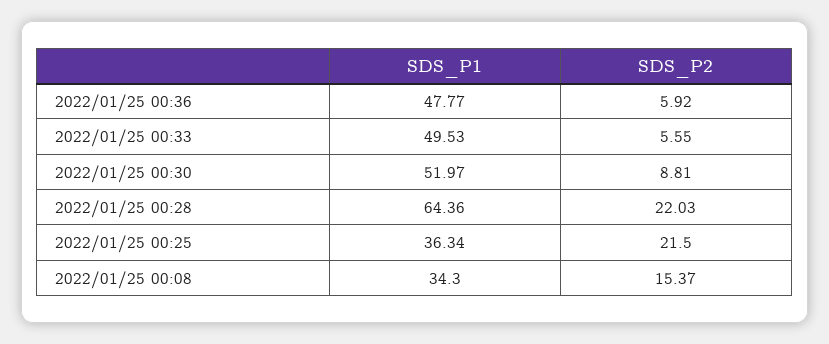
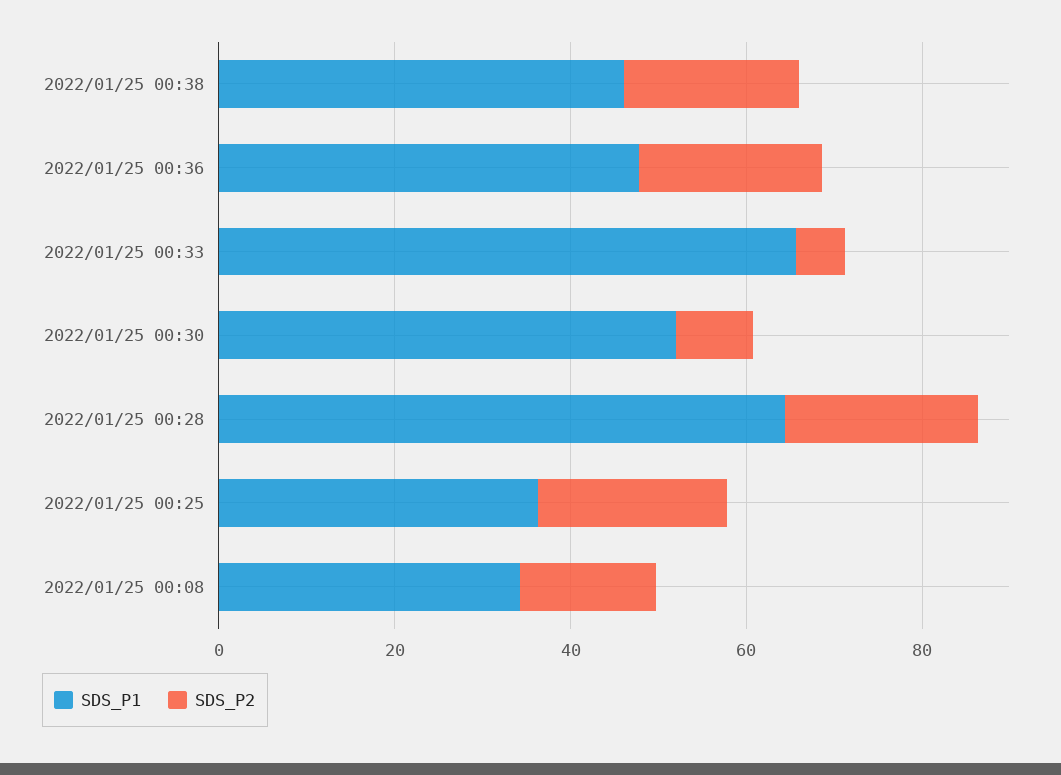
SDS_P2, 2022/01/25 00:36: 5.92 -> 20
SDS_P1, 2022/01/25 00:33: 49.53 -> 65
SDS_P1, 2022/01/25 00:38: none -> 45
SDS_P2, 2022/01/25 00:38: none -> 20

